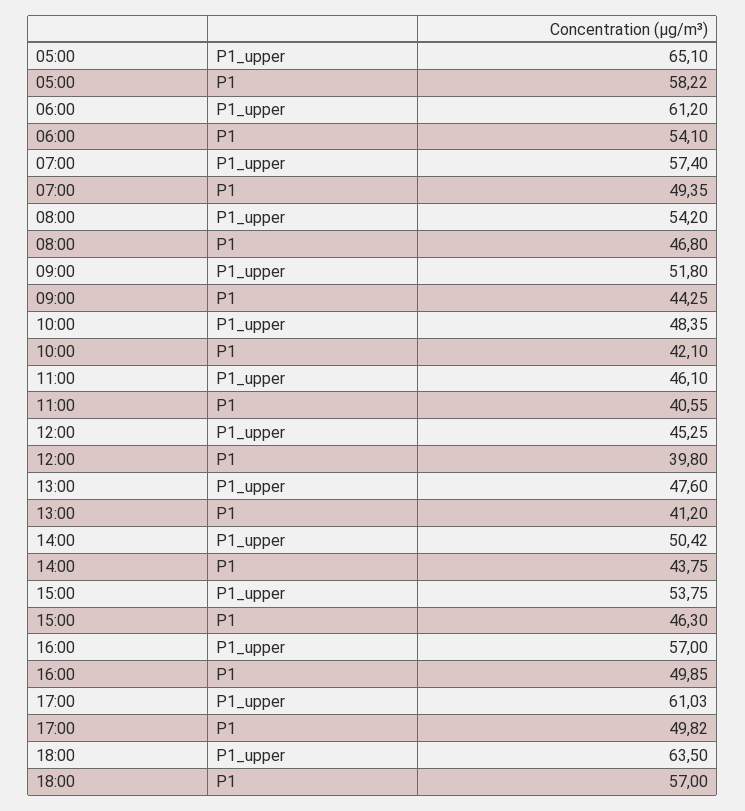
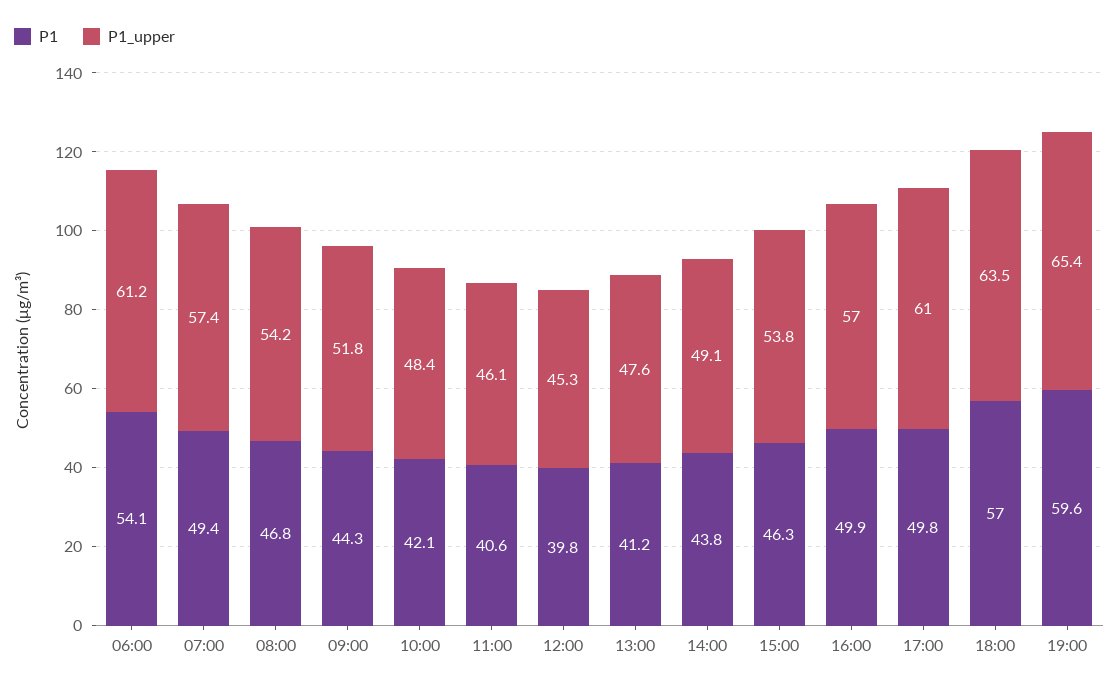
P1_upper, 05:00: 65.1 -> none
P1, 05:00: 58.22 -> none
P1_upper, 14:00: 50.42 -> 49.1
P1, 19:00: none -> 59.6
P1_upper, 19:00: none -> 65.4

